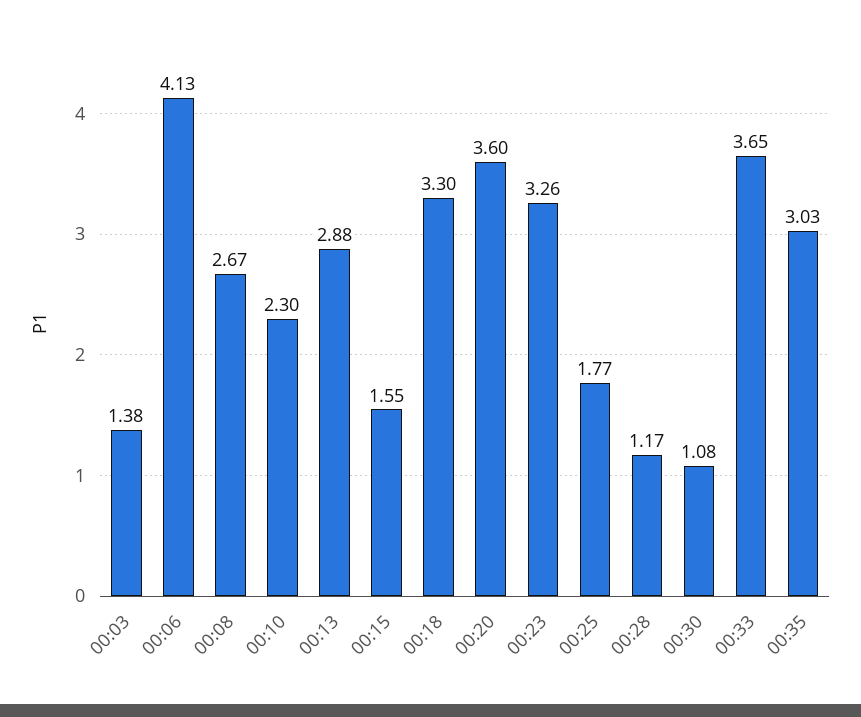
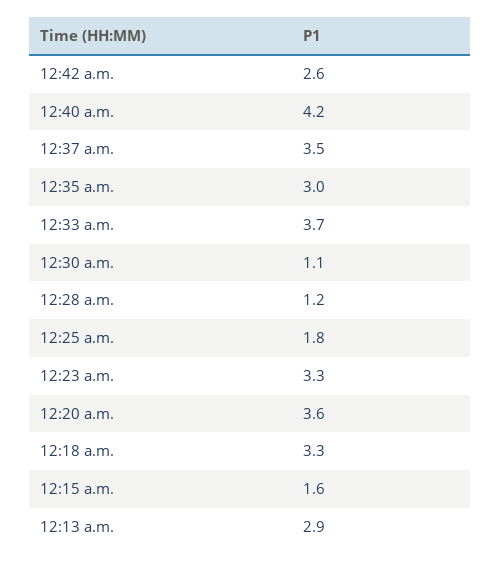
00:03: 1.38 -> none
00:06: 4.13 -> none
00:08: 2.67 -> none
00:10: 2.3 -> none
12:42 a.m.: none -> 2.6
12:40 a.m.: none -> 4.2
12:37 a.m.: none -> 3.5

